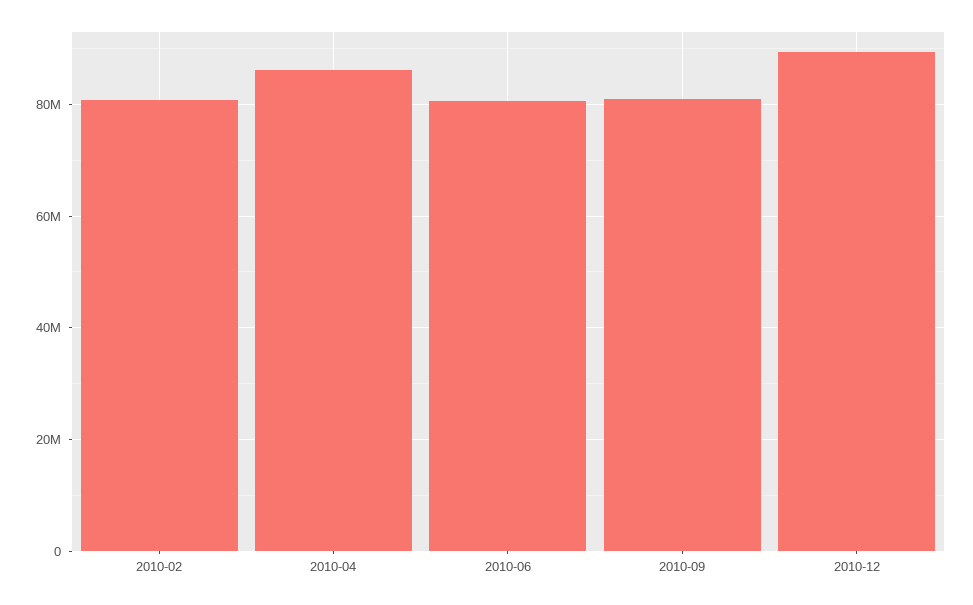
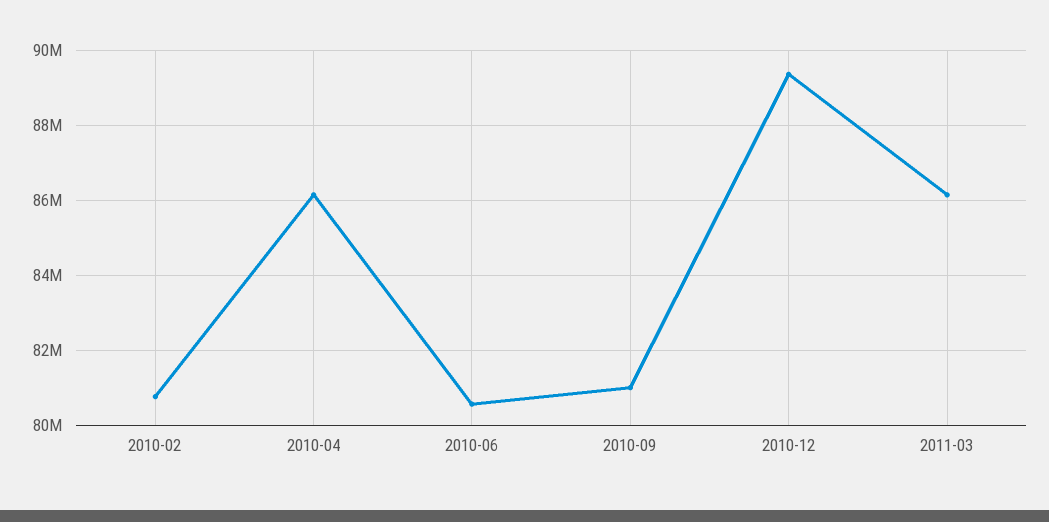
2011-03: none -> 86200000

